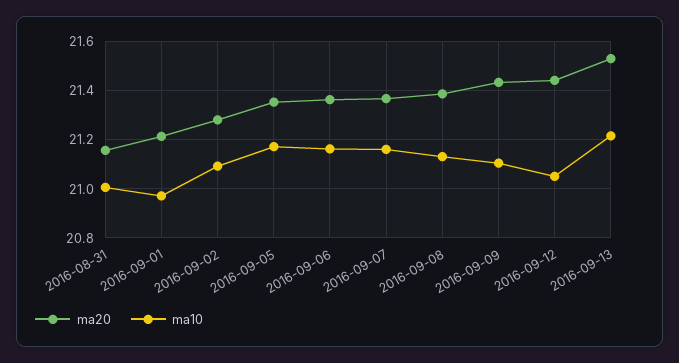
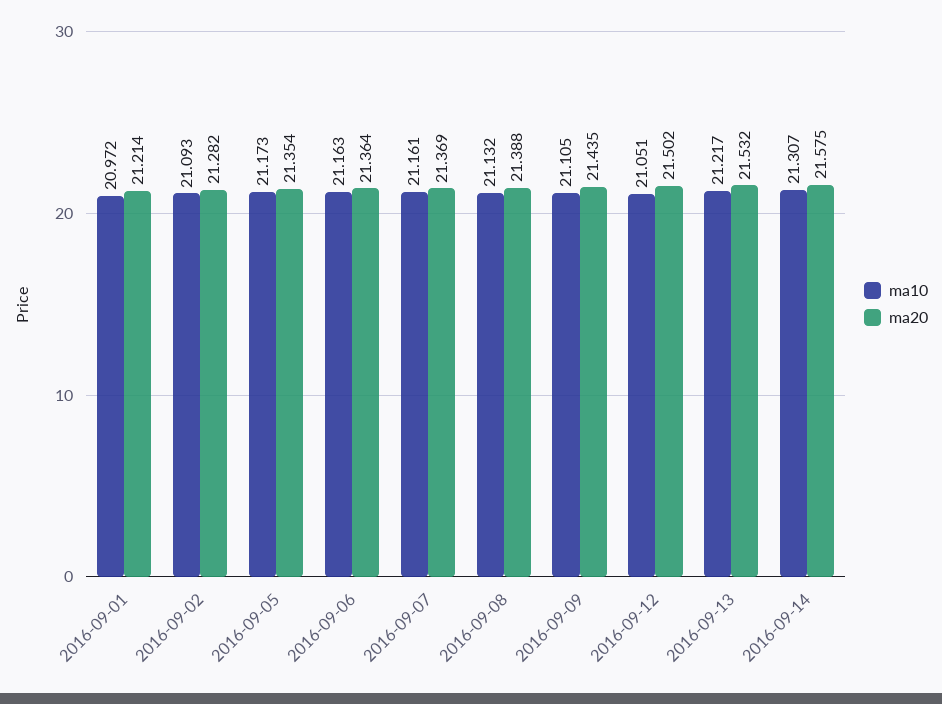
ma20, 2016-08-31: 21.15 -> none
ma10, 2016-08-31: 21 -> none
ma20, 2016-09-12: 21.45 -> 21.502
ma10, 2016-09-14: none -> 21.307
ma20, 2016-09-14: none -> 21.575

